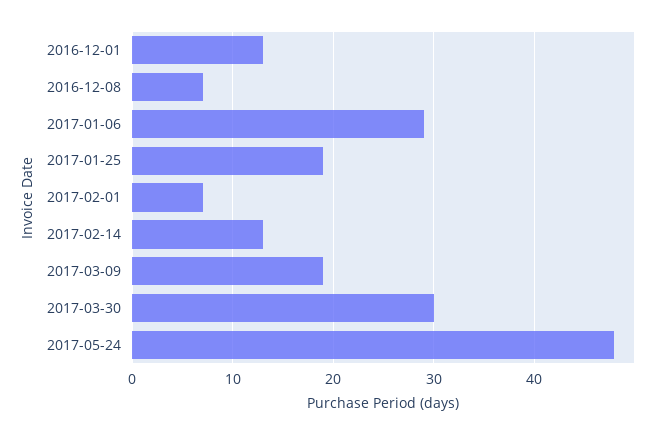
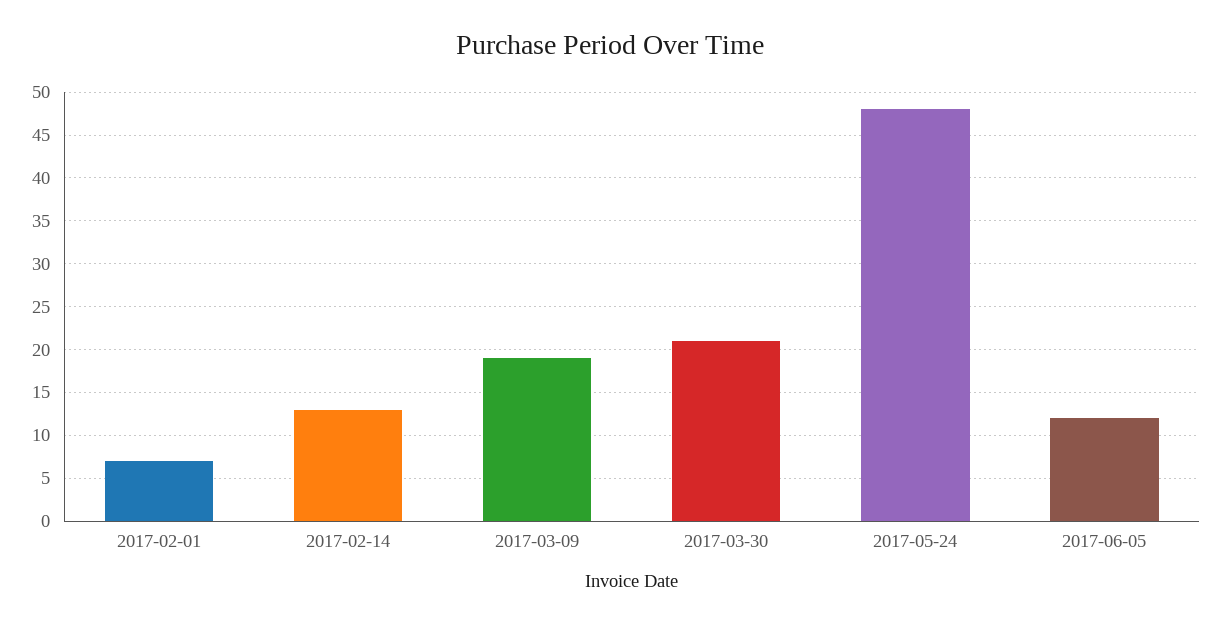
2016-12-01: 13 -> none
2016-12-08: 7 -> none
2017-01-06: 29 -> none
2017-01-25: 19 -> none
2017-03-30: 30 -> 21
2017-06-05: none -> 12

